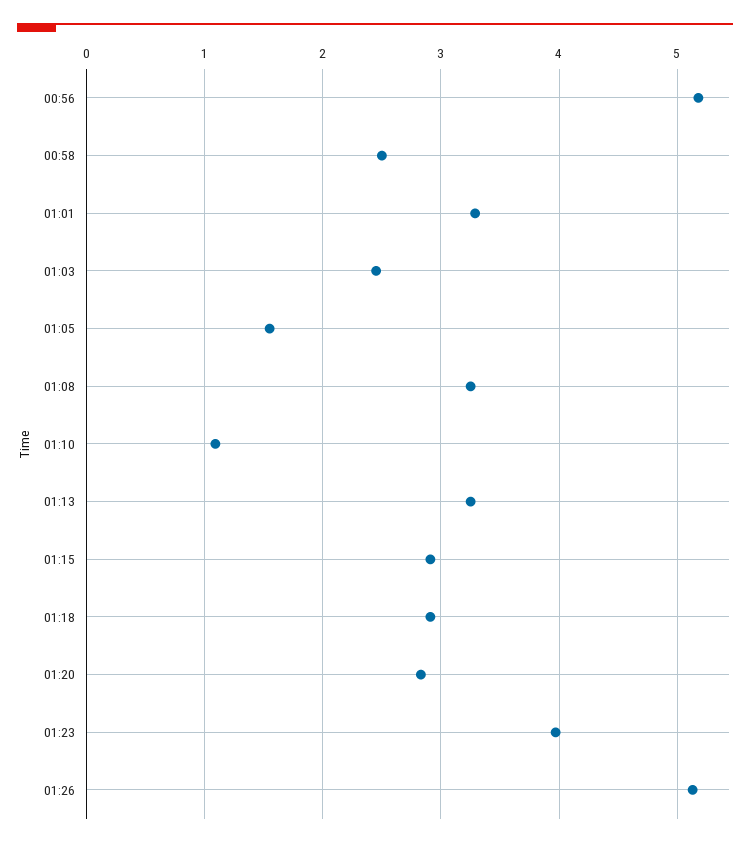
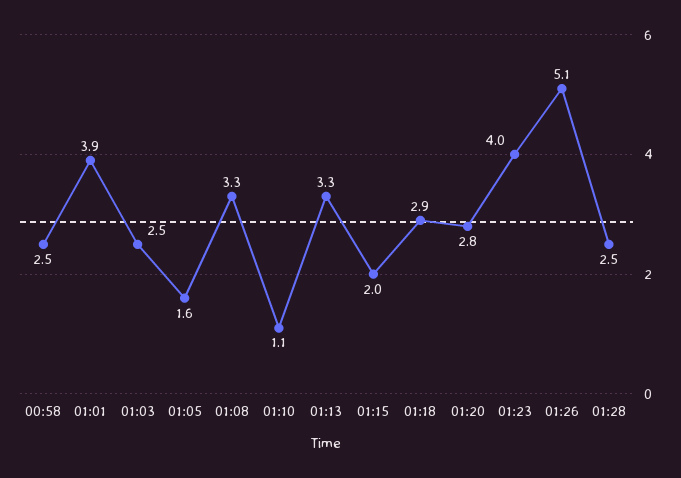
00:56: 5.2 -> none
01:01: 3.3 -> 3.9
01:15: 2.9 -> 2
01:28: none -> 2.5

